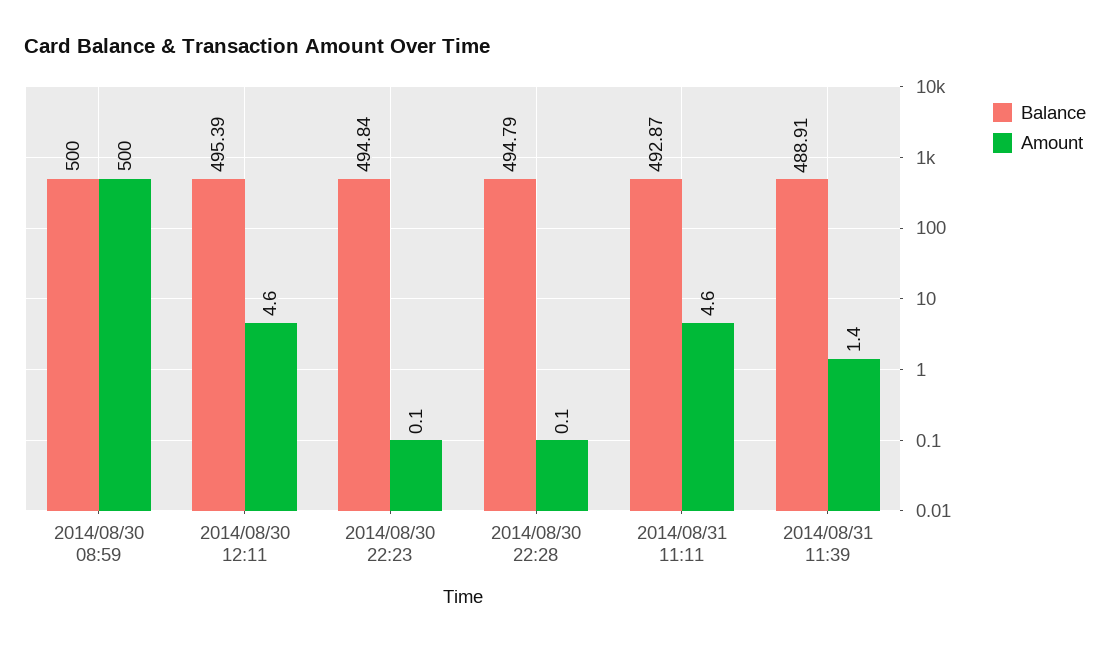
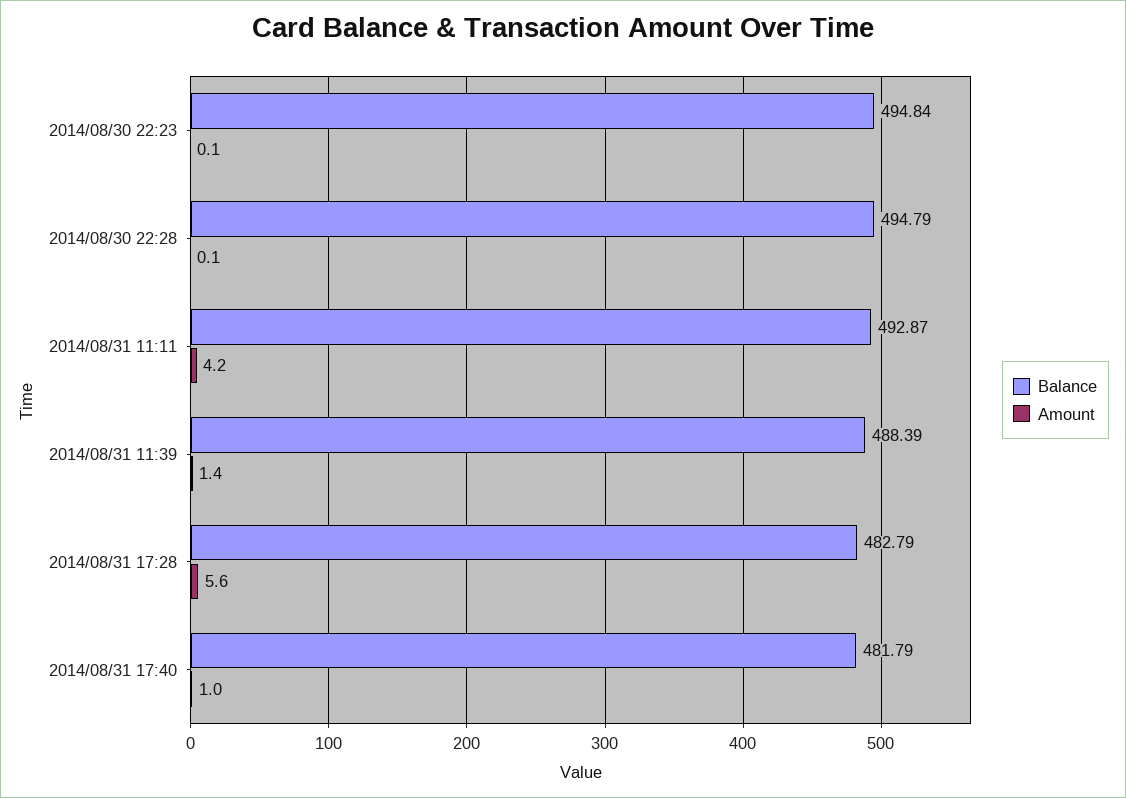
Balance, 2014/08/30 08:59: 500 -> none
Amount, 2014/08/30 08:59: 500 -> none
Balance, 2014/08/30 12:11: 495.39 -> none
Amount, 2014/08/30 12:11: 4.6 -> none
Amount, 2014/08/31 11:11: 4.6 -> 4.2
Balance, 2014/08/31 11:39: 488.91 -> 488.39
Balance, 2014/08/31 17:28: none -> 482.79
Amount, 2014/08/31 17:28: none -> 5.6
Balance, 2014/08/31 17:40: none -> 481.79
Amount, 2014/08/31 17:40: none -> 1

